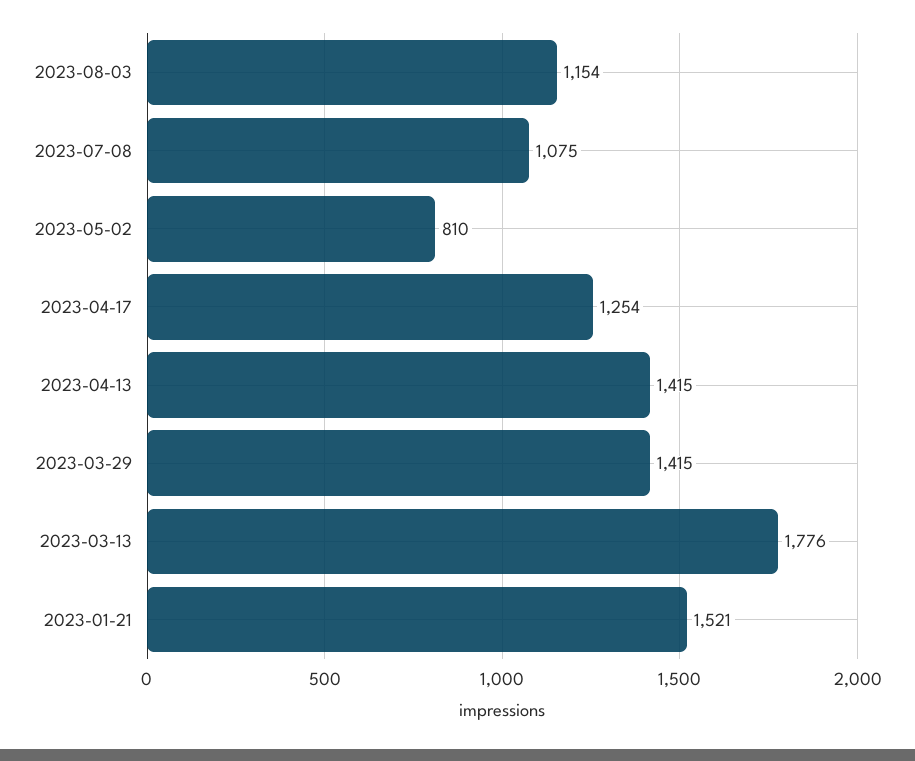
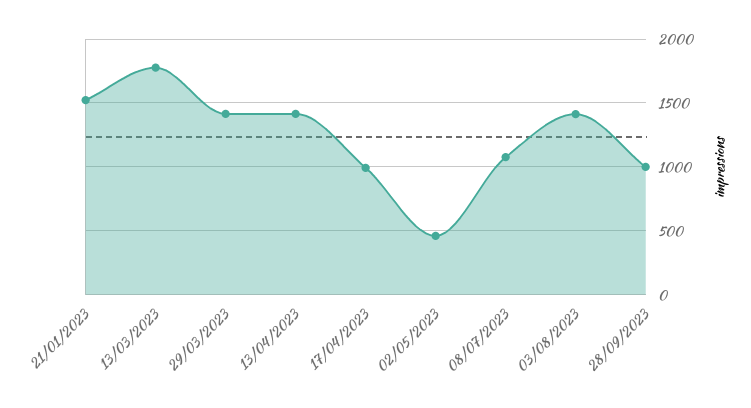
2023-08-03: 1154 -> 1400
2023-05-02: 810 -> 450
2023-04-17: 1254 -> 1000
28/09/2023: none -> 1000

